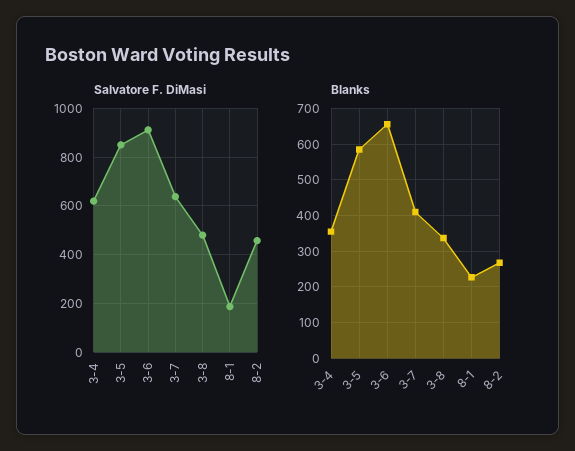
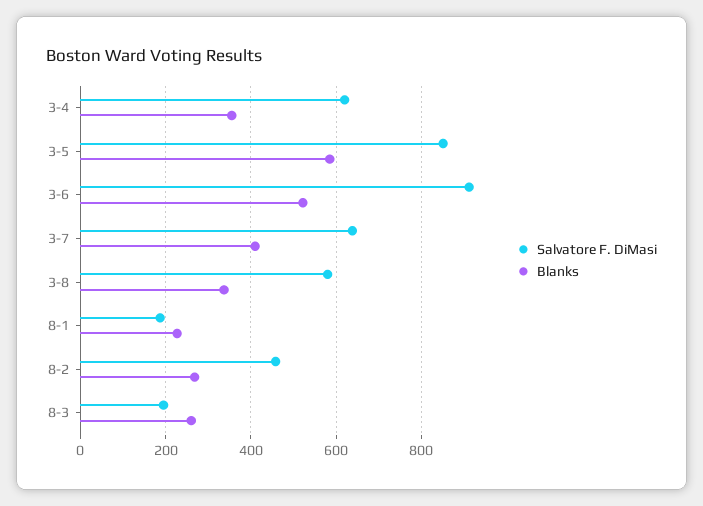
Salvatore F. DiMasi, 3-8: 475 -> 580
Blanks, 3-6: 660 -> 520
Salvatore F. DiMasi, 8-3: none -> 200
Blanks, 8-3: none -> 260

